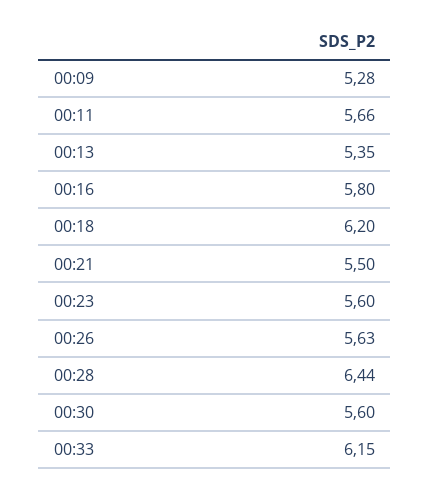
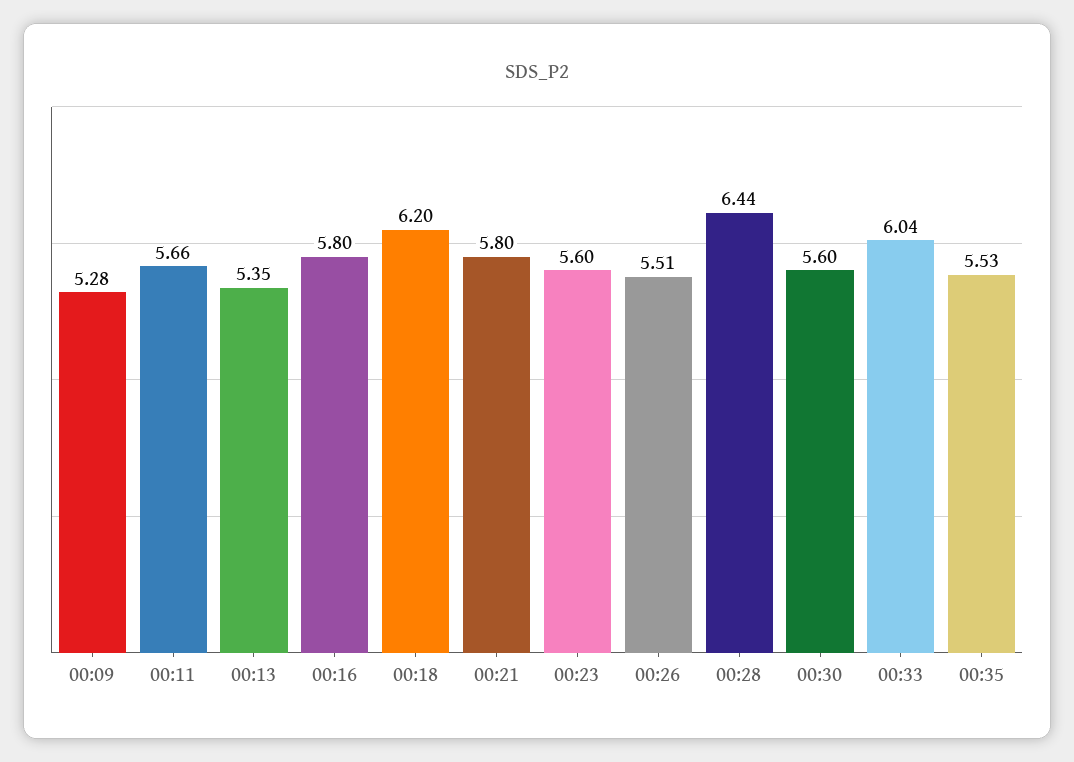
00:21: 5.5 -> 5.8
00:26: 5.63 -> 5.51
00:33: 6.15 -> 6.04
00:35: none -> 5.53

